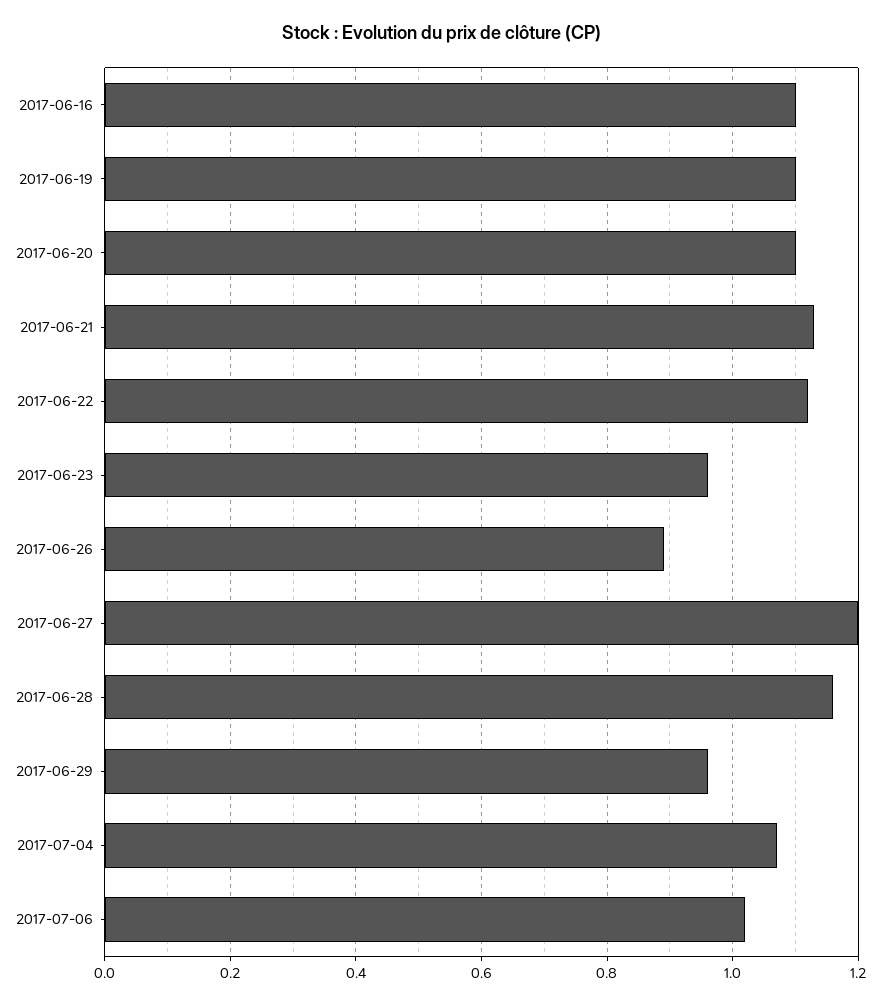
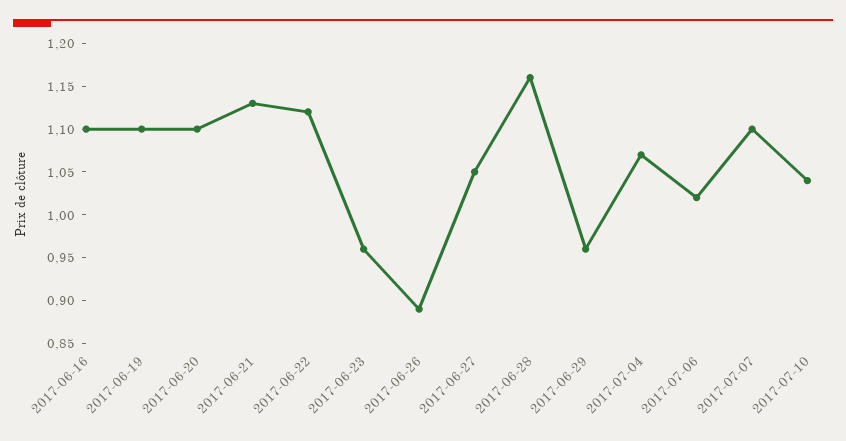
2017-06-27: 1.2 -> 1.05
2017-07-07: none -> 1.1
2017-07-10: none -> 1.04

